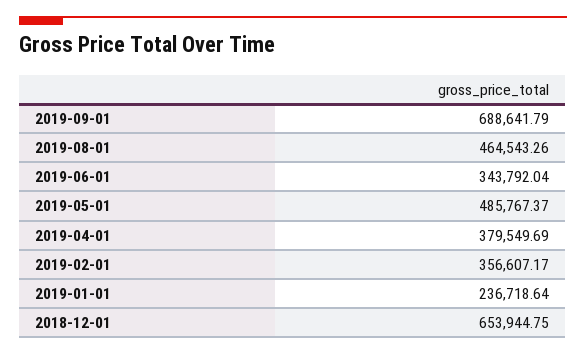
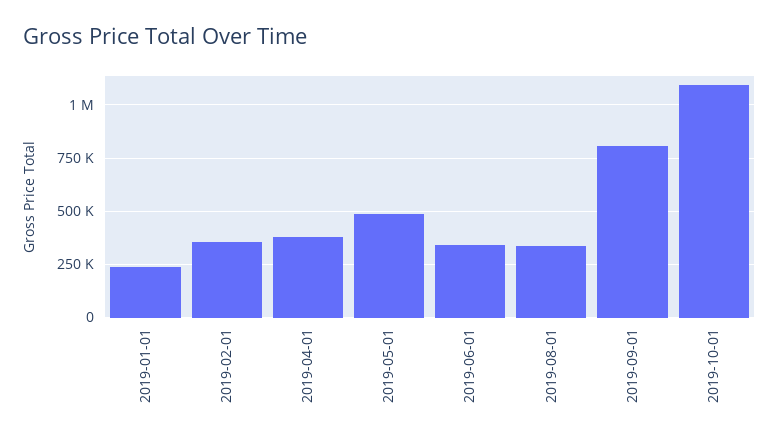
2019-09-01: 688641.79 -> 800000
2019-08-01: 464543.26 -> 350000
2018-12-01: 653944.75 -> none
2019-10-01: none -> 1100000

